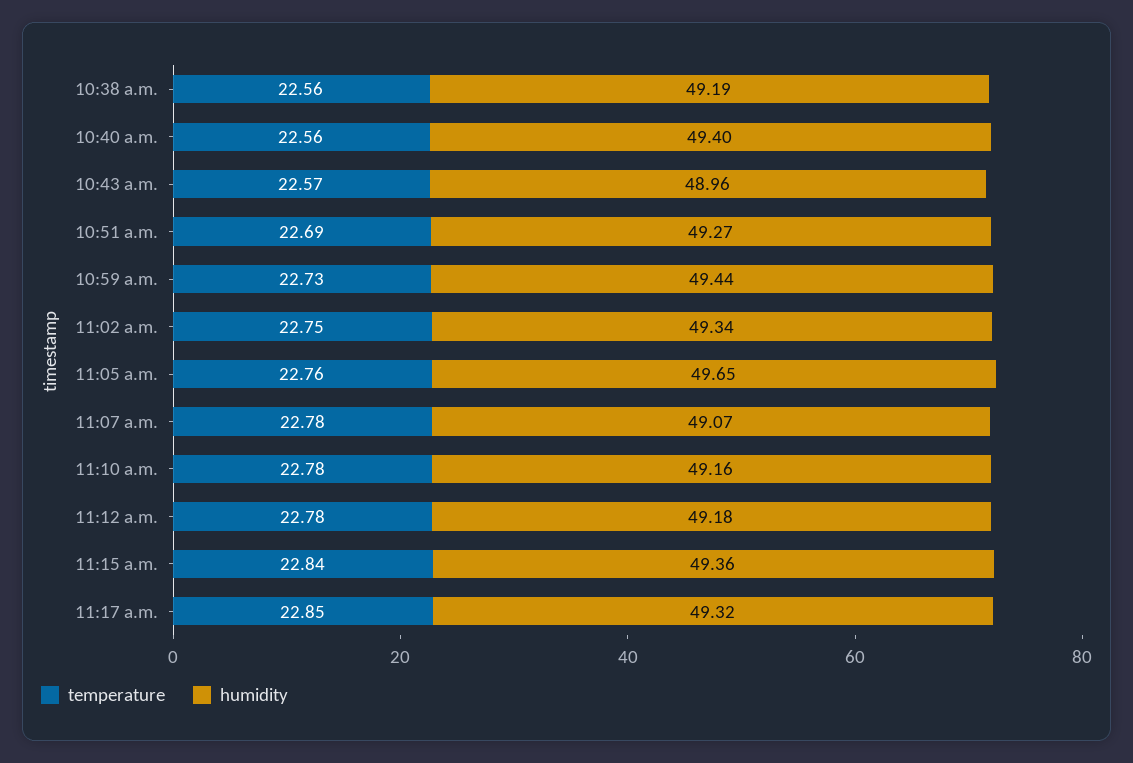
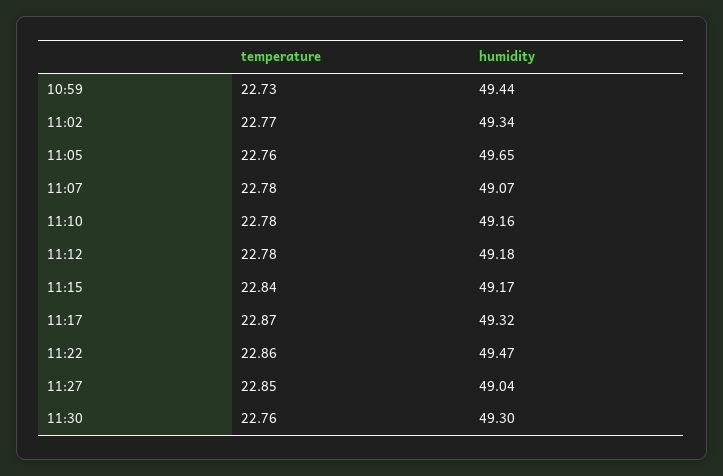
temperature, 10:38 a.m.: 22.56 -> none
humidity, 10:38 a.m.: 49.19 -> none
temperature, 10:40 a.m.: 22.56 -> none
humidity, 10:40 a.m.: 49.4 -> none
temperature, 10:43 a.m.: 22.57 -> none
humidity, 10:43 a.m.: 48.96 -> none
temperature, 10:51 a.m.: 22.69 -> none
humidity, 10:51 a.m.: 49.27 -> none
temperature, 11:02 a.m.: 22.75 -> 22.77
humidity, 11:15 a.m.: 49.36 -> 49.17
temperature, 11:17 a.m.: 22.85 -> 22.87
temperature, 11:22: none -> 22.86
humidity, 11:22: none -> 49.47
temperature, 11:27: none -> 22.85
humidity, 11:27: none -> 49.04
temperature, 11:30: none -> 22.76
humidity, 11:30: none -> 49.3

